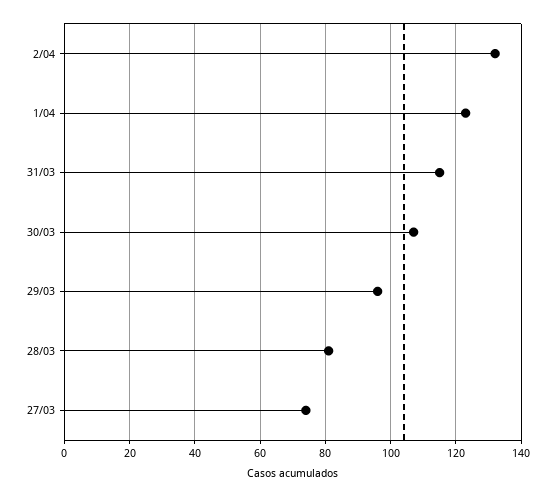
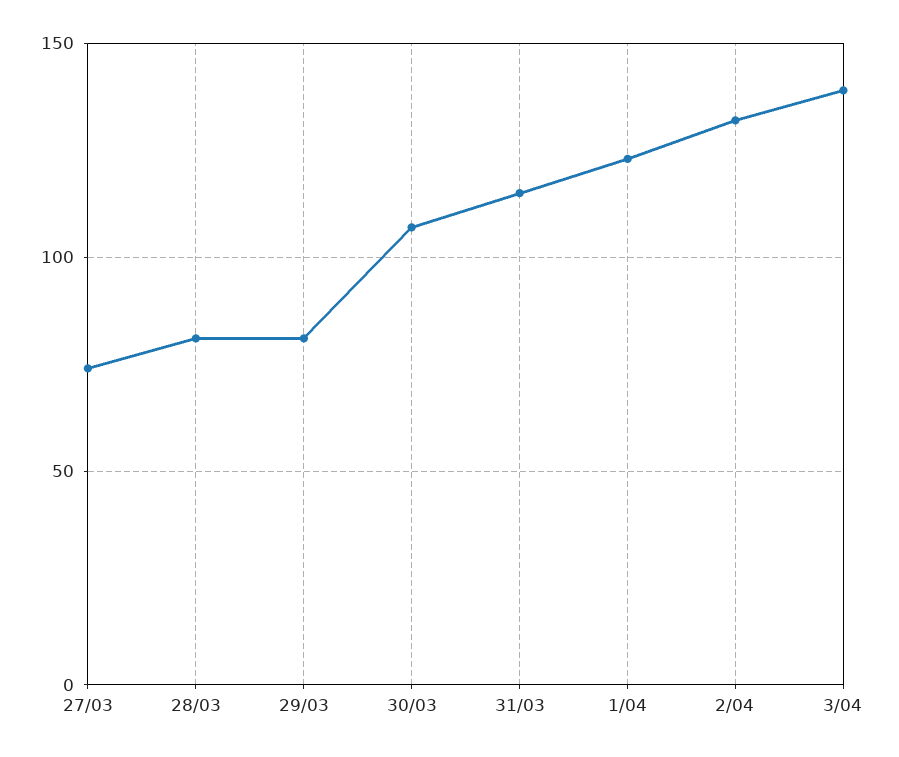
29/03: 95 -> 80
3/04: none -> 140

